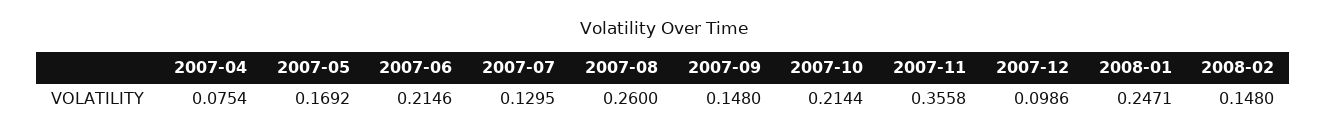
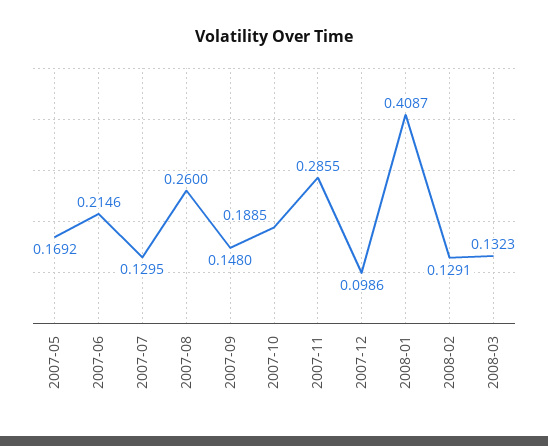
2007-04: 0.0754 -> none
2007-10: 0.2144 -> 0.1885
2007-11: 0.3558 -> 0.2855
2008-01: 0.2471 -> 0.4087
2008-02: 0.148 -> 0.1291
2008-03: none -> 0.1323

